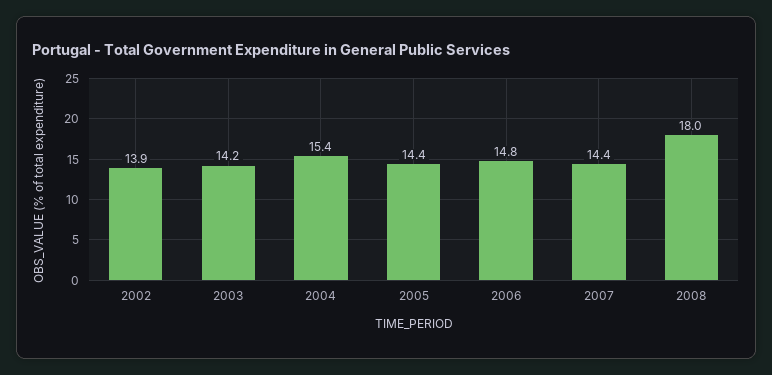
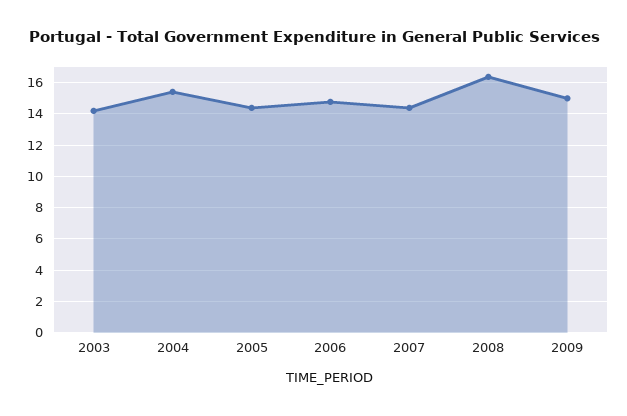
2002: 13.9 -> none
2008: 18 -> 16.5
2009: none -> 15

